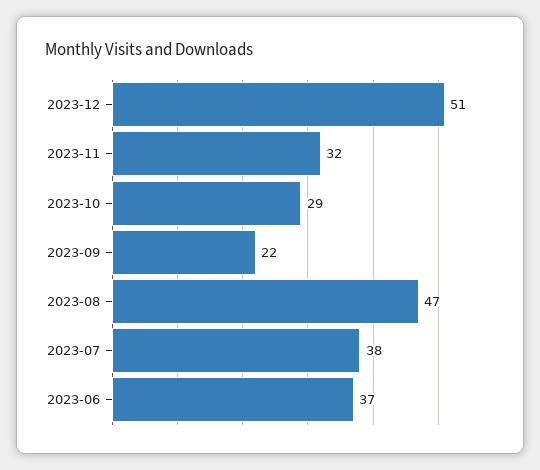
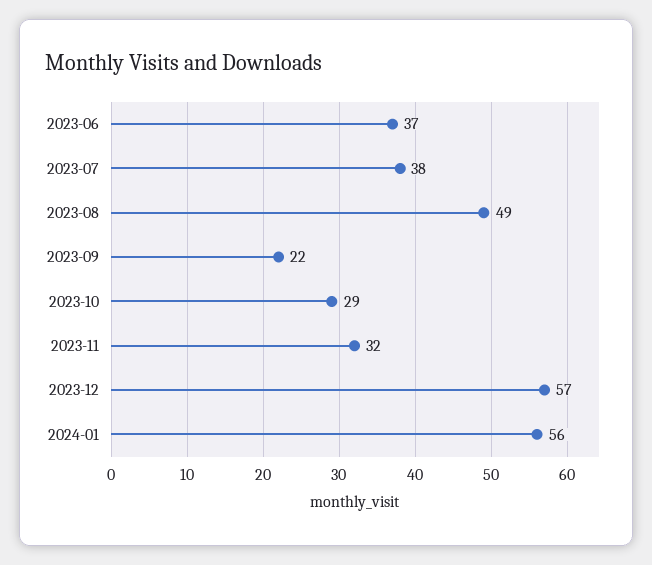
2023-12: 51 -> 57
2023-08: 47 -> 49
2024-01: none -> 56

